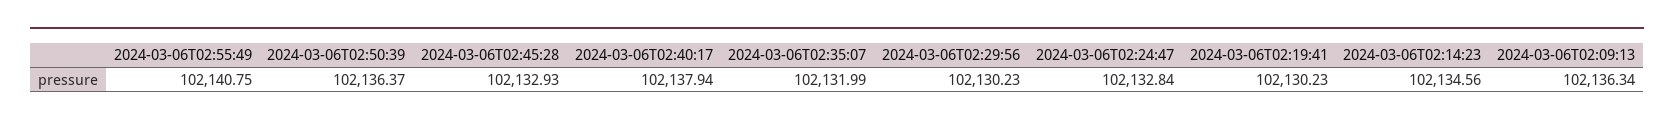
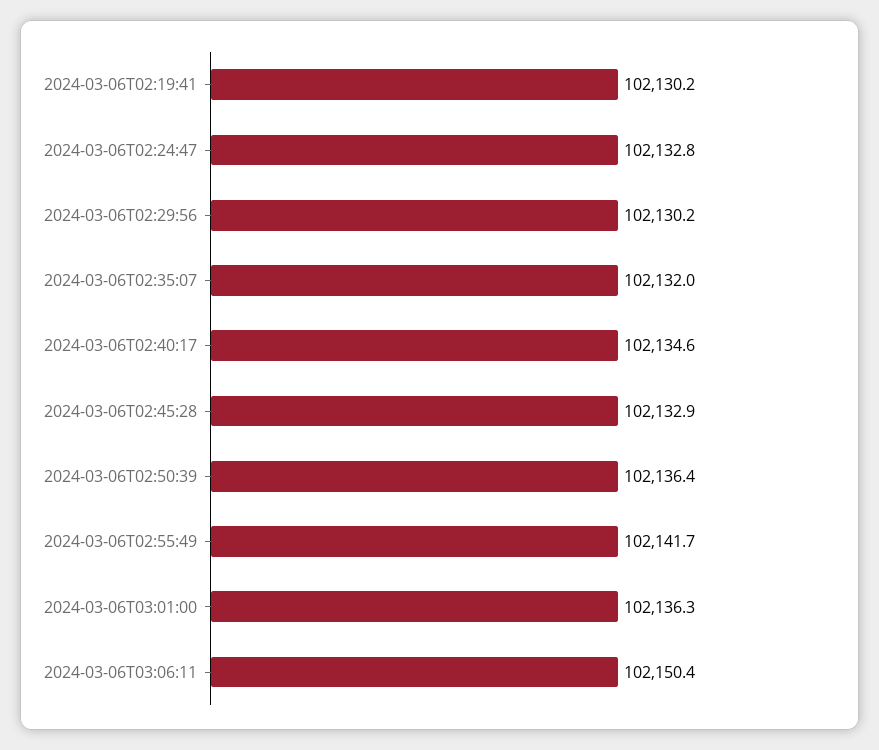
2024-03-06T02:55:49: 102140.75 -> 102141.7
2024-03-06T02:40:17: 102137.94 -> 102134.6
2024-03-06T02:14:23: 102134.56 -> none
2024-03-06T02:09:13: 102136.34 -> none
2024-03-06T03:01:00: none -> 102136.3
2024-03-06T03:06:11: none -> 102150.4

